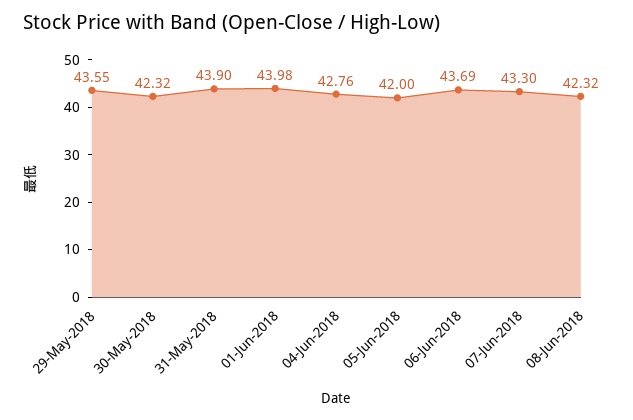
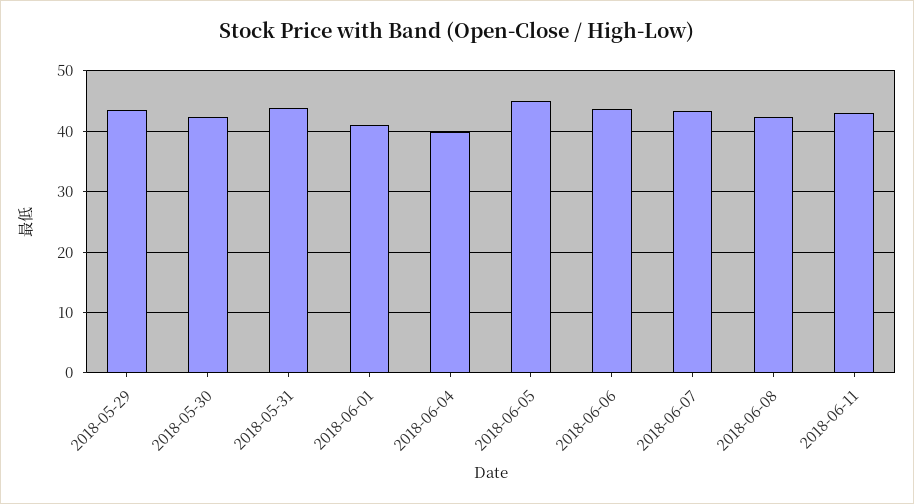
01-Jun-2018: 43.98 -> 41
04-Jun-2018: 42.76 -> 40
05-Jun-2018: 42 -> 45
2018-06-11: none -> 43

